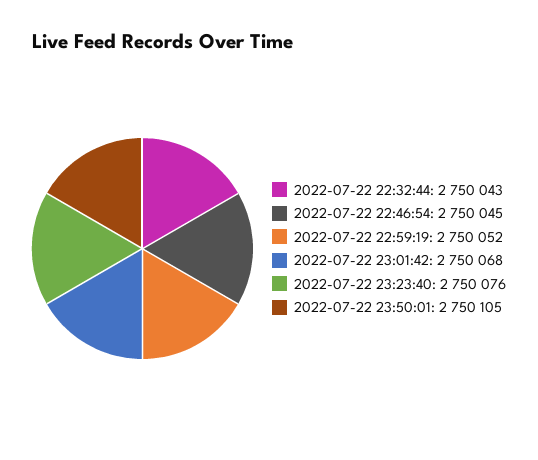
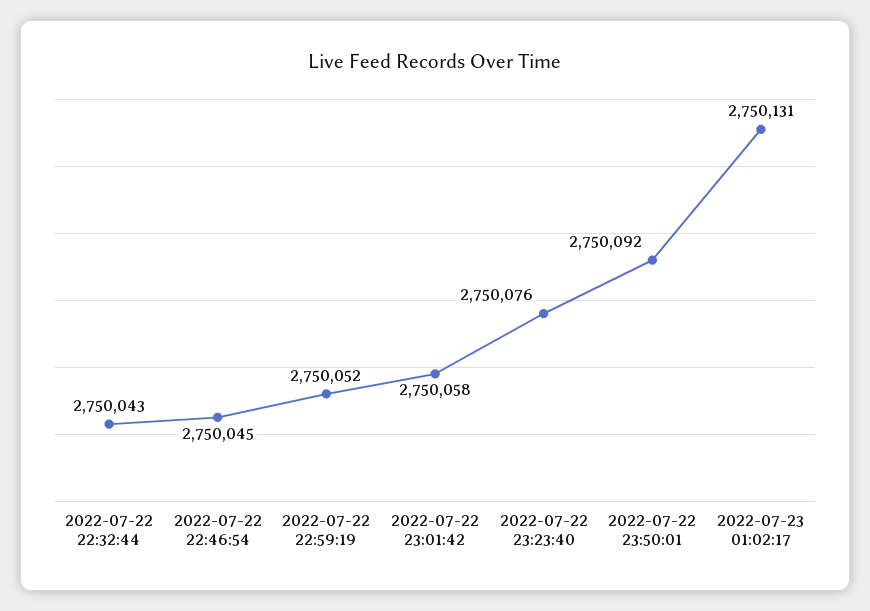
2022-07-22 23:01:42: 2750068 -> 2750058
2022-07-22 23:50:01: 2750105 -> 2750092
2022-07-23 01:02:17: none -> 2750131

